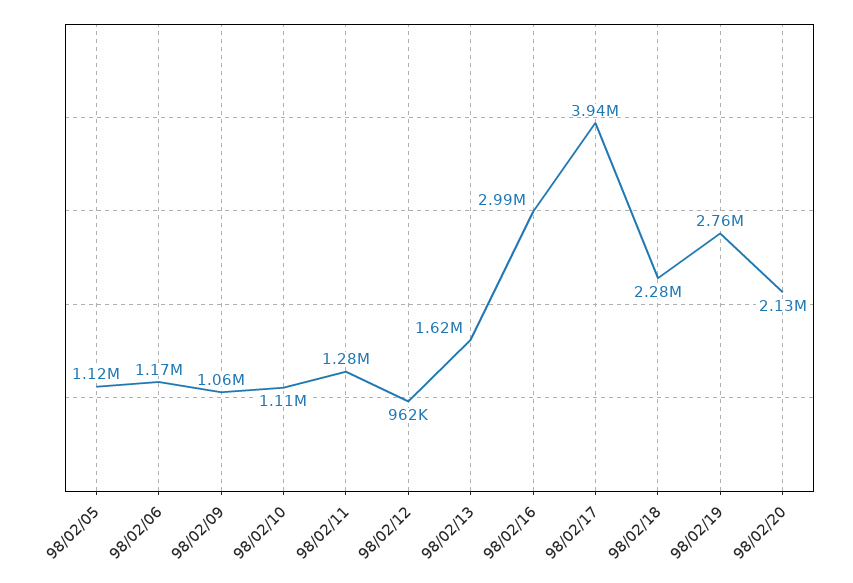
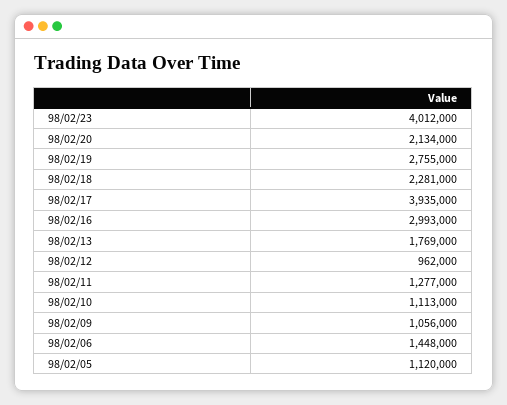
98/02/06: 1170000 -> 1448000
98/02/13: 1620000 -> 1769000
98/02/23: none -> 4012000

